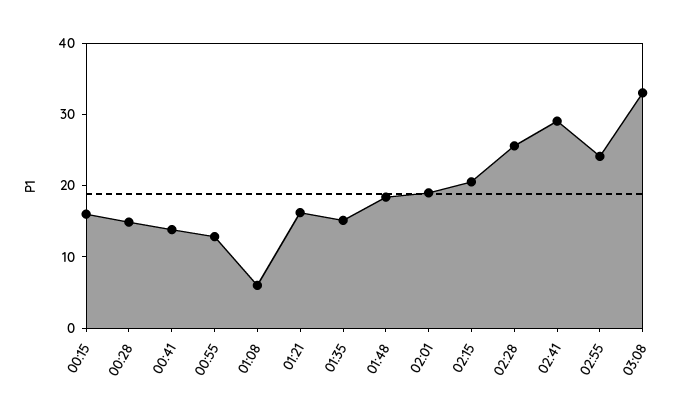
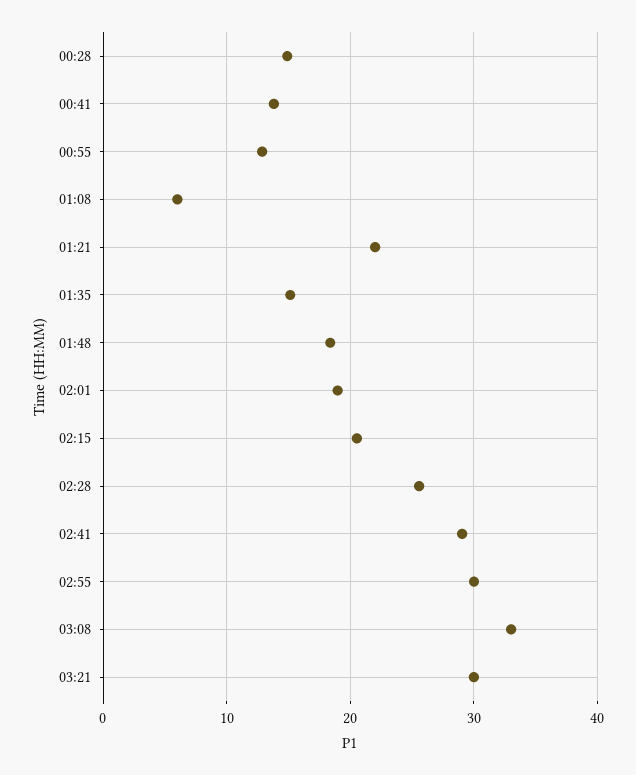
00:15: 16 -> none
01:21: 16 -> 22
02:55: 24 -> 30
03:21: none -> 30

